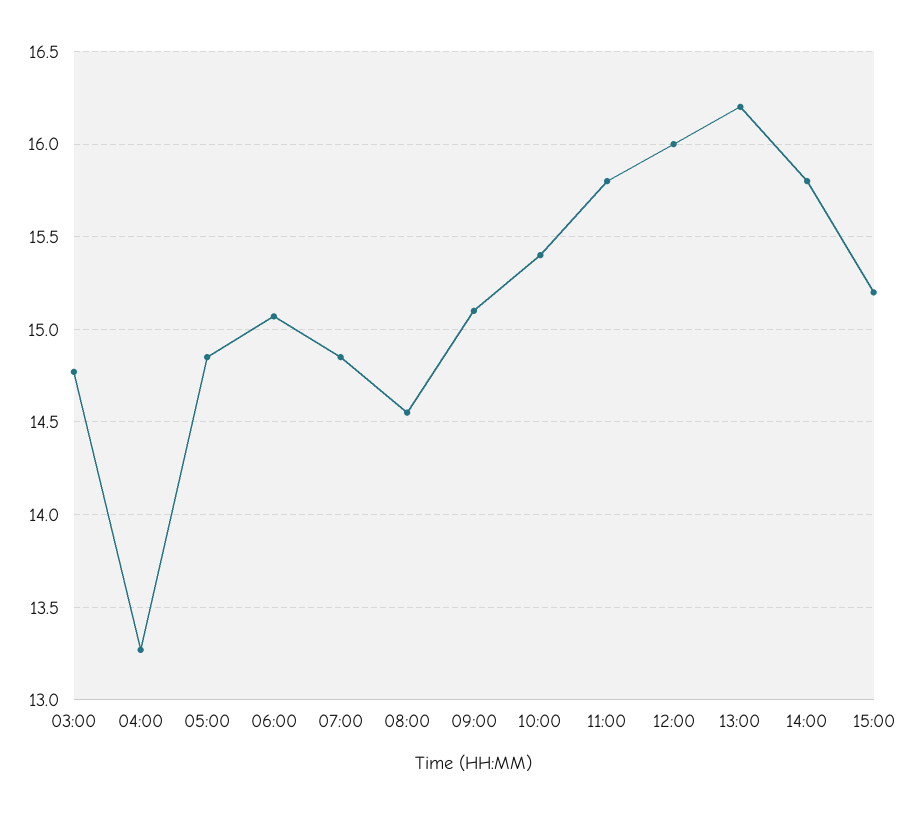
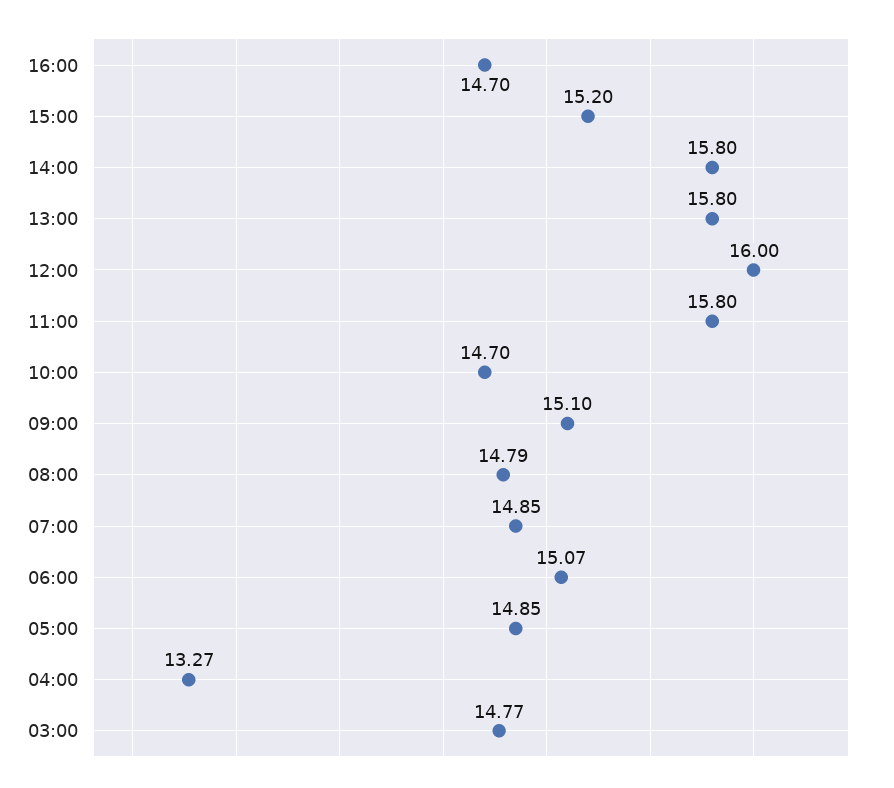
08:00: 14.55 -> 14.79
10:00: 15.4 -> 14.7
13:00: 16.2 -> 15.8
16:00: none -> 14.7

